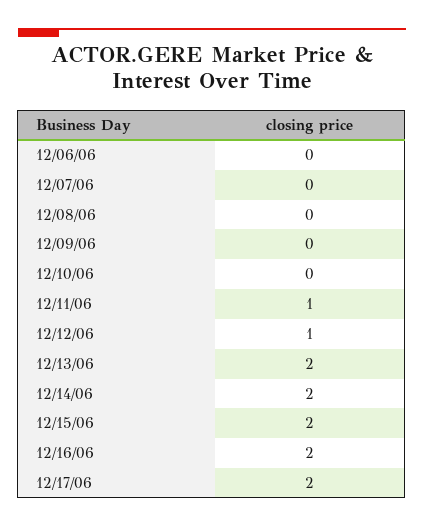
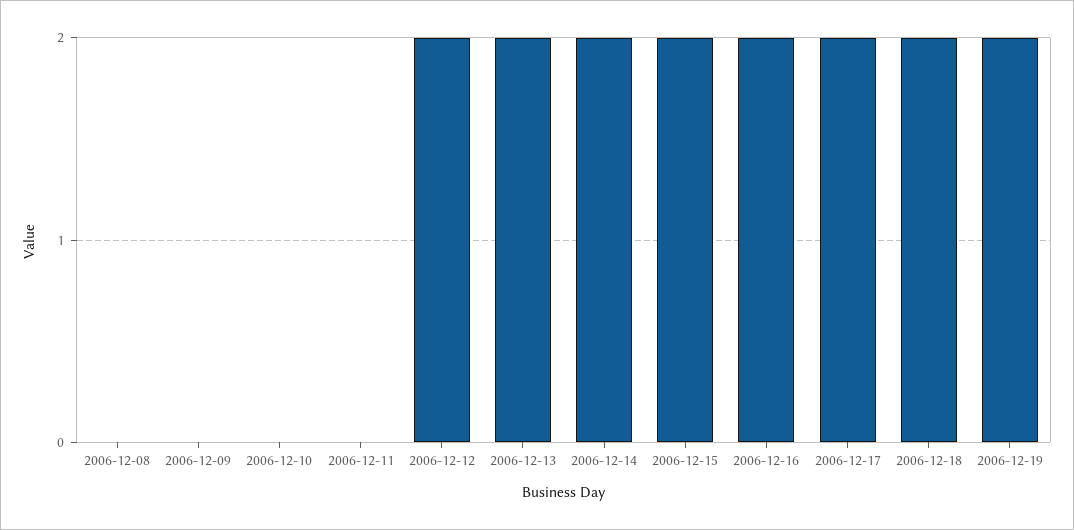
12/06/06: 0 -> none
12/07/06: 0 -> none
12/11/06: 1 -> 0
12/12/06: 1 -> 2
2006-12-18: none -> 2
2006-12-19: none -> 2

